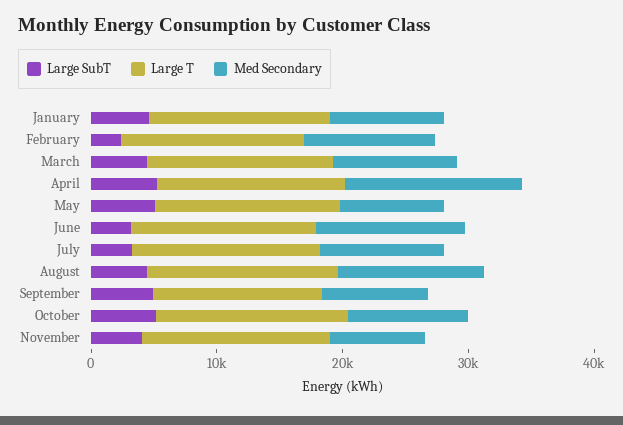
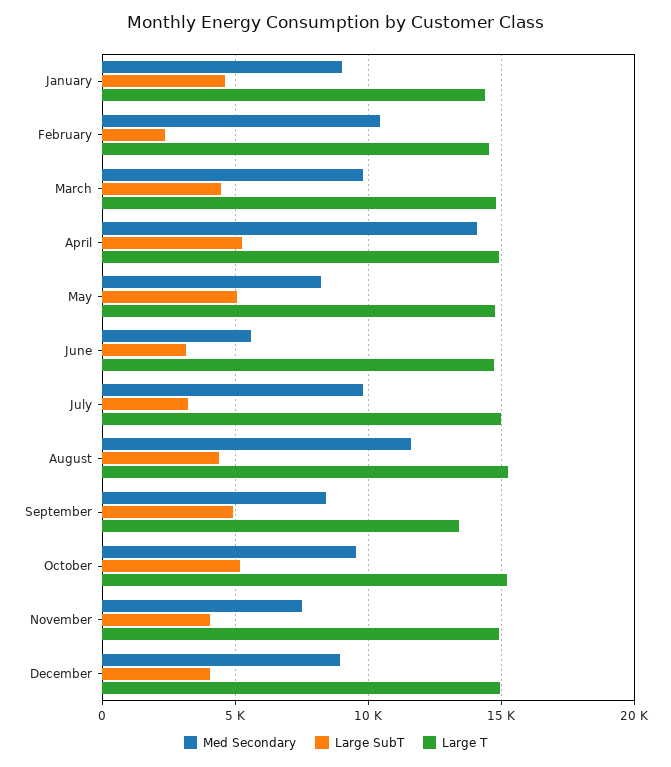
Med Secondary, June: 12000 -> 5500
Med Secondary, December: none -> 9000
Large SubT, December: none -> 4000
Large T, December: none -> 15000

